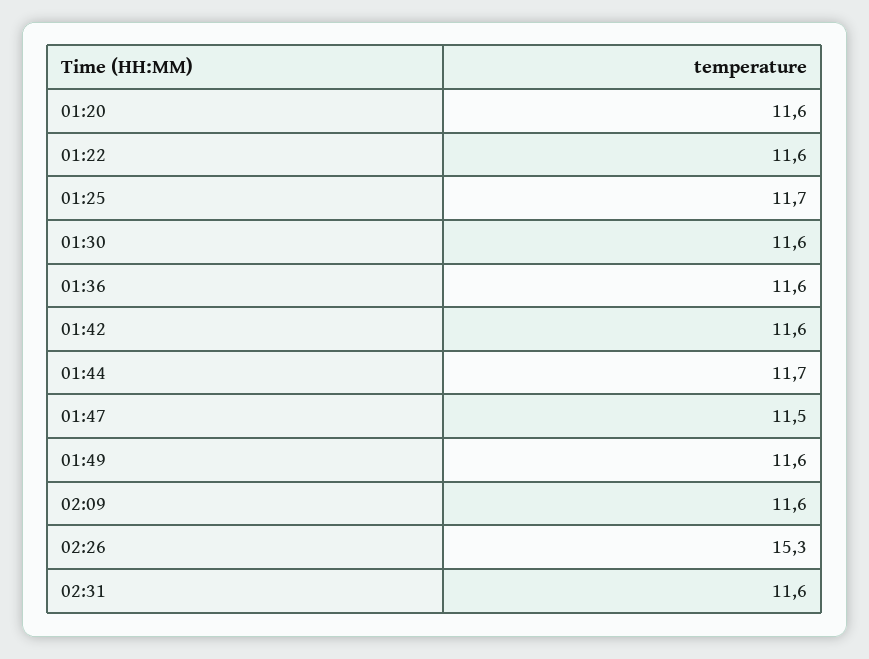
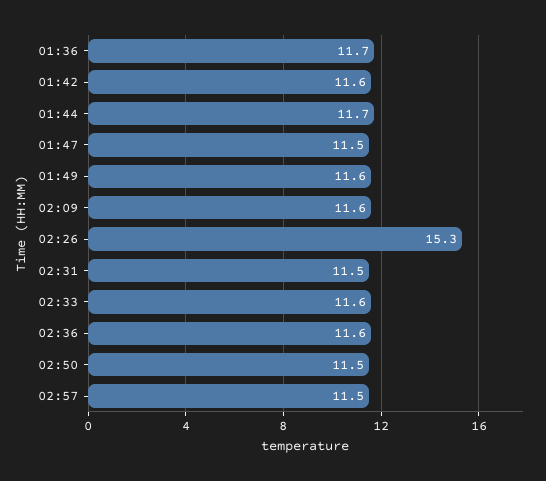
01:20: 11.6 -> none
01:22: 11.6 -> none
01:25: 11.7 -> none
01:30: 11.6 -> none
01:36: 11.6 -> 11.7
02:31: 11.6 -> 11.5
02:33: none -> 11.6
02:36: none -> 11.6
02:50: none -> 11.5
02:57: none -> 11.5

